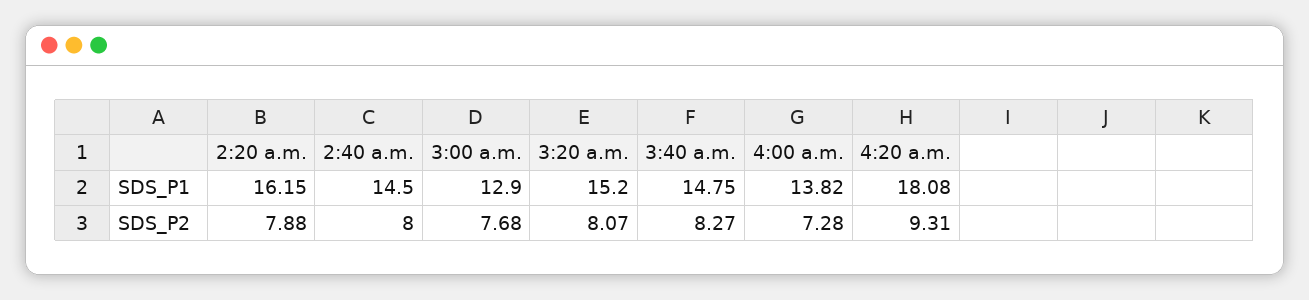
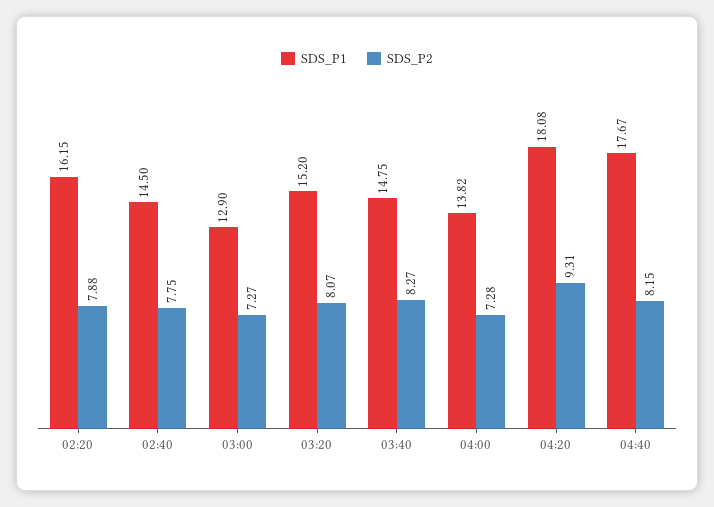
SDS_P2, 2:40 a.m.: 8 -> 7.75
SDS_P2, 3:00 a.m.: 7.68 -> 7.27
SDS_P1, 04:40: none -> 17.67
SDS_P2, 04:40: none -> 8.15

